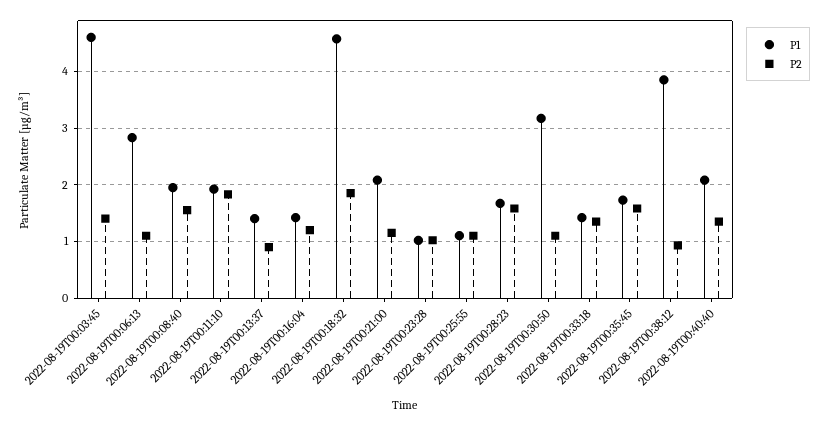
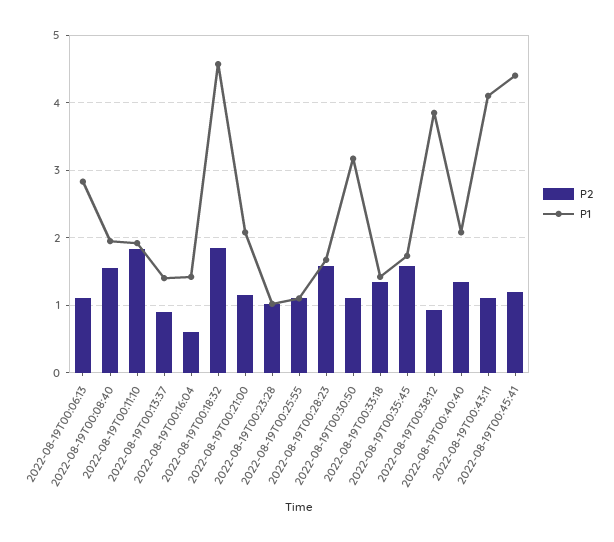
P1, 2022-08-19T00:03:45: 4.6 -> none
P2, 2022-08-19T00:03:45: 1.4 -> none
P2, 2022-08-19T00:16:04: 1.2 -> 0.6
P2, 2022-08-19T00:43:11: none -> 1.1
P1, 2022-08-19T00:43:11: none -> 4.1
P2, 2022-08-19T00:45:41: none -> 1.2
P1, 2022-08-19T00:45:41: none -> 4.4

